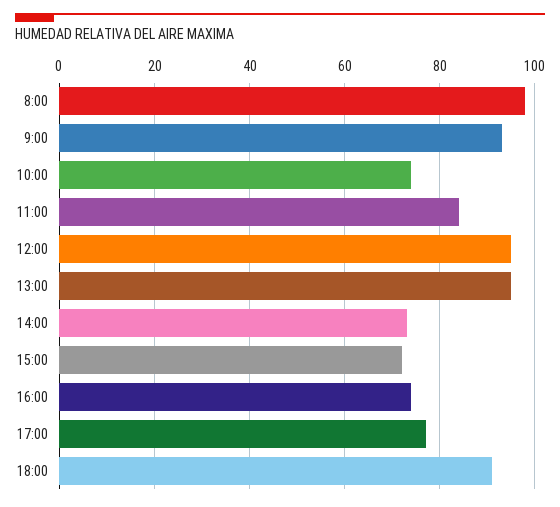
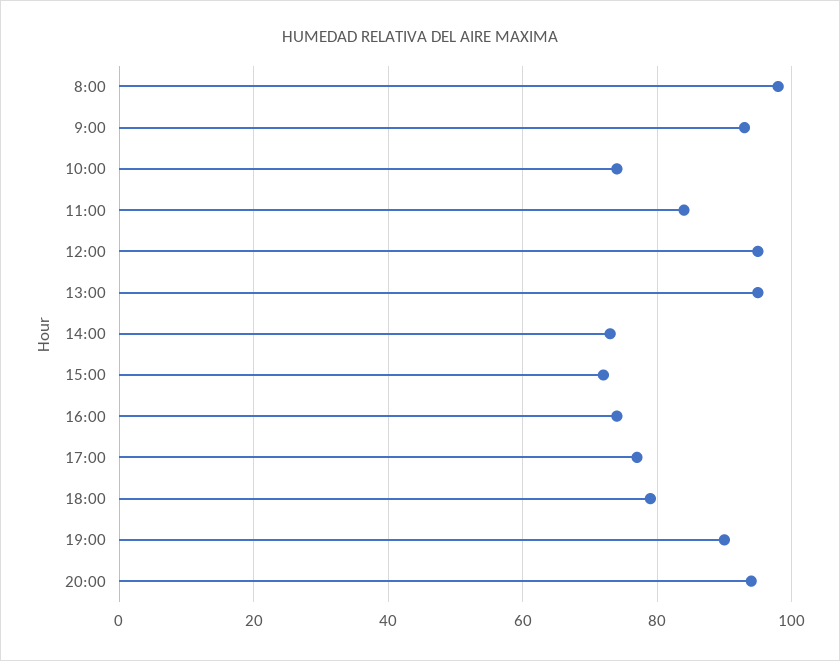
18:00: 90 -> 80
19:00: none -> 90
20:00: none -> 95

